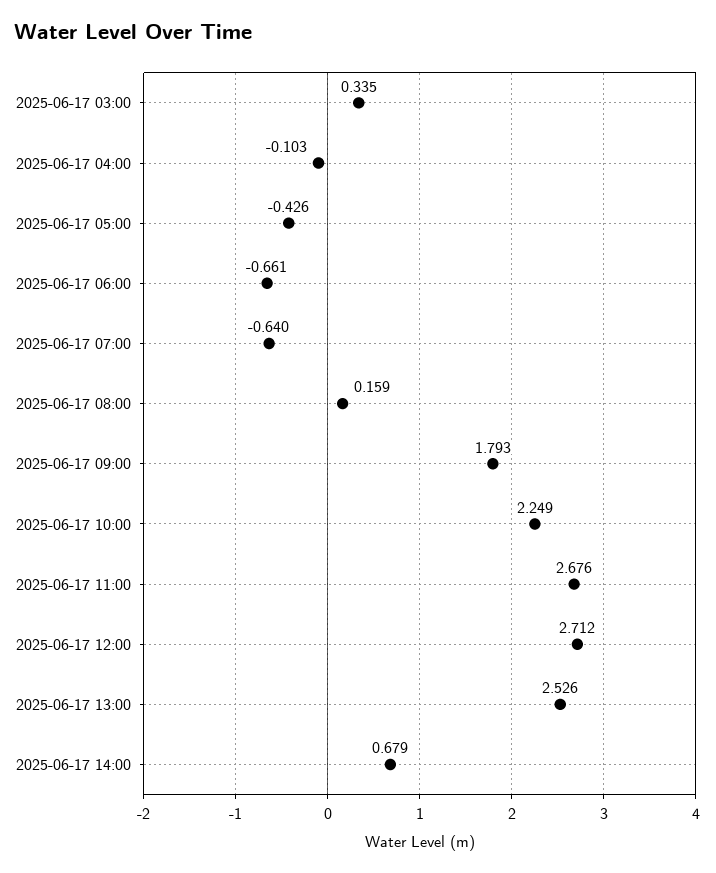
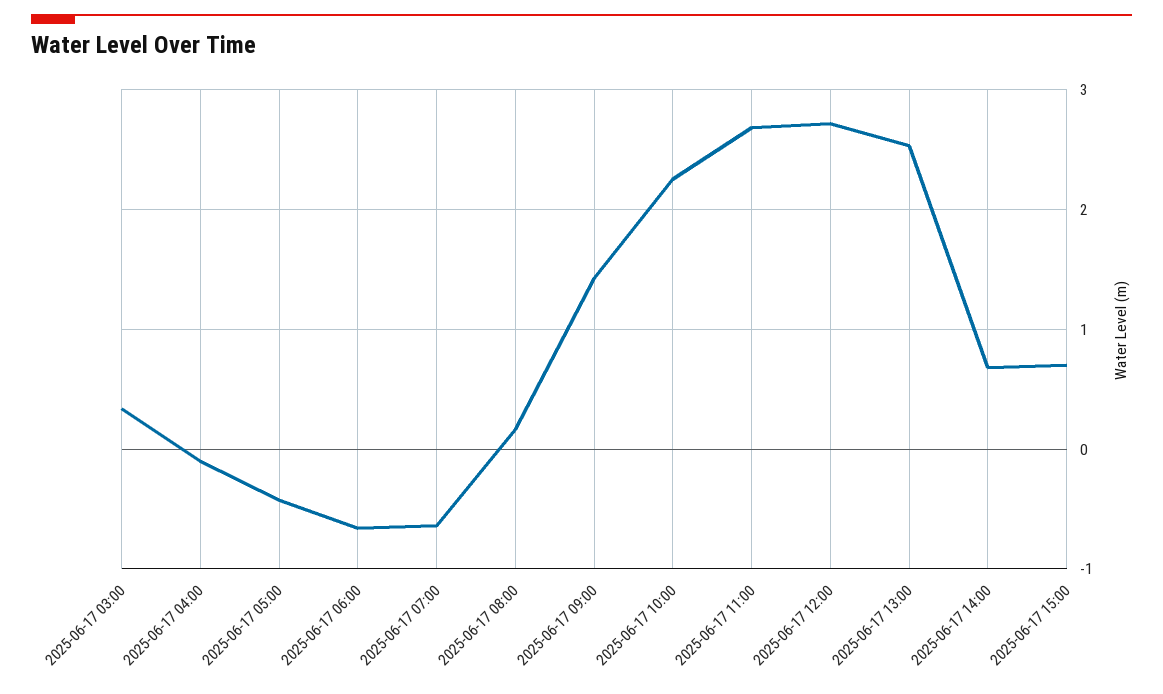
2025-06-17 09:00: 1.793 -> 1.4
2025-06-17 15:00: none -> 0.7

